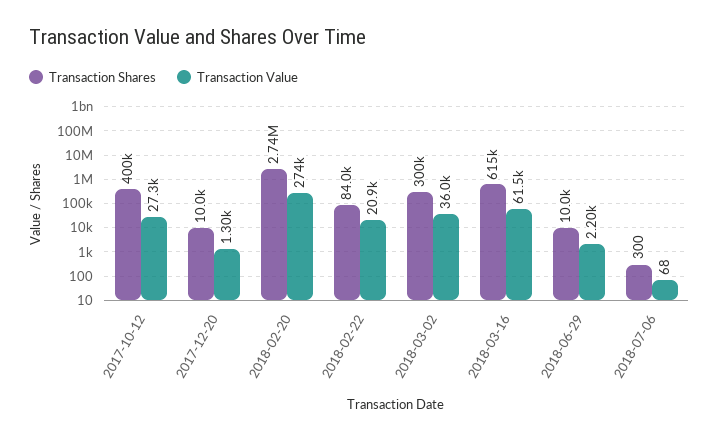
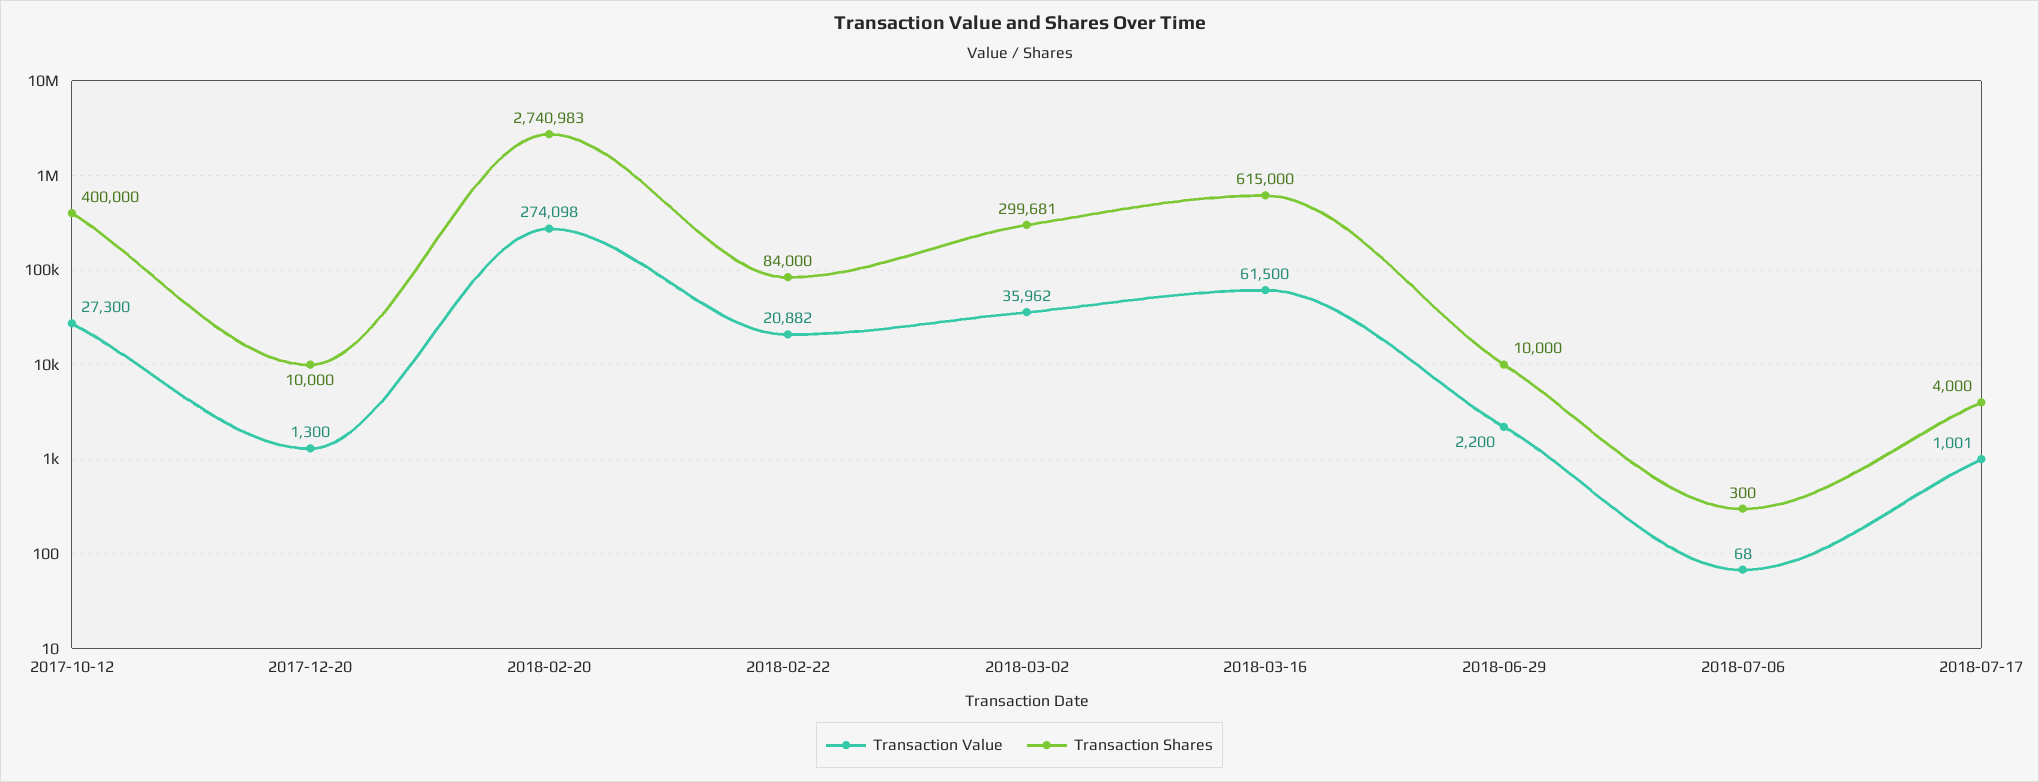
Transaction Value, 2018-07-17: none -> 1001
Transaction Shares, 2018-07-17: none -> 4000

